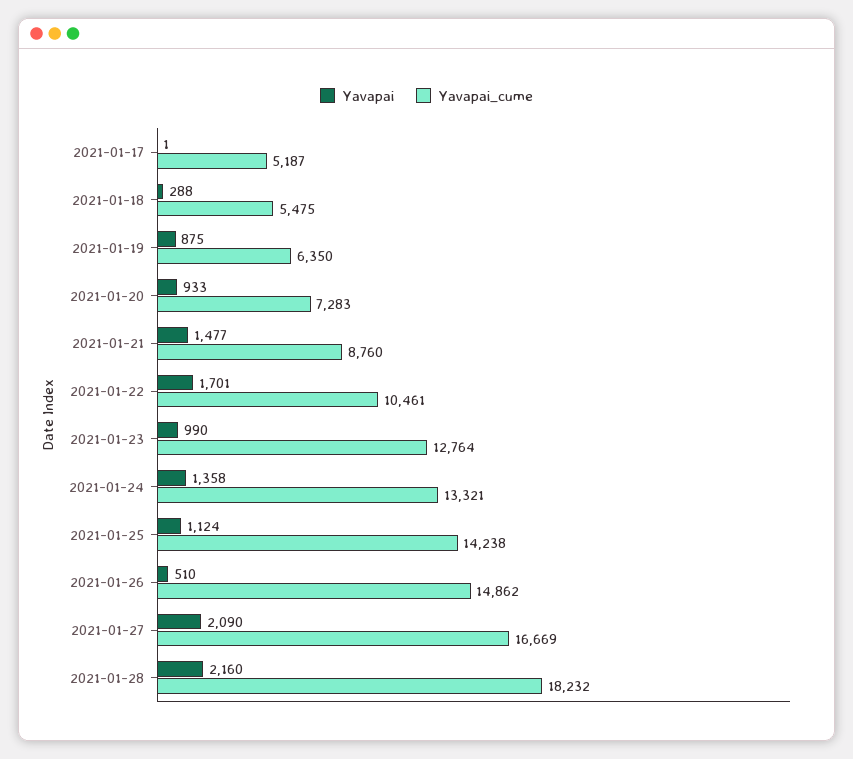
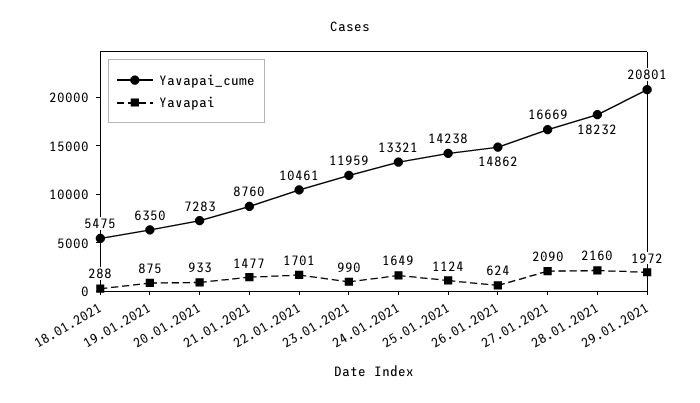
Yavapai, 2021-01-17: 1 -> none
Yavapai_cume, 2021-01-17: 5187 -> none
Yavapai_cume, 2021-01-23: 12764 -> 11959
Yavapai, 2021-01-24: 1358 -> 1649
Yavapai, 2021-01-26: 510 -> 624
Yavapai_cume, 29.01.2021: none -> 20801
Yavapai, 29.01.2021: none -> 1972

